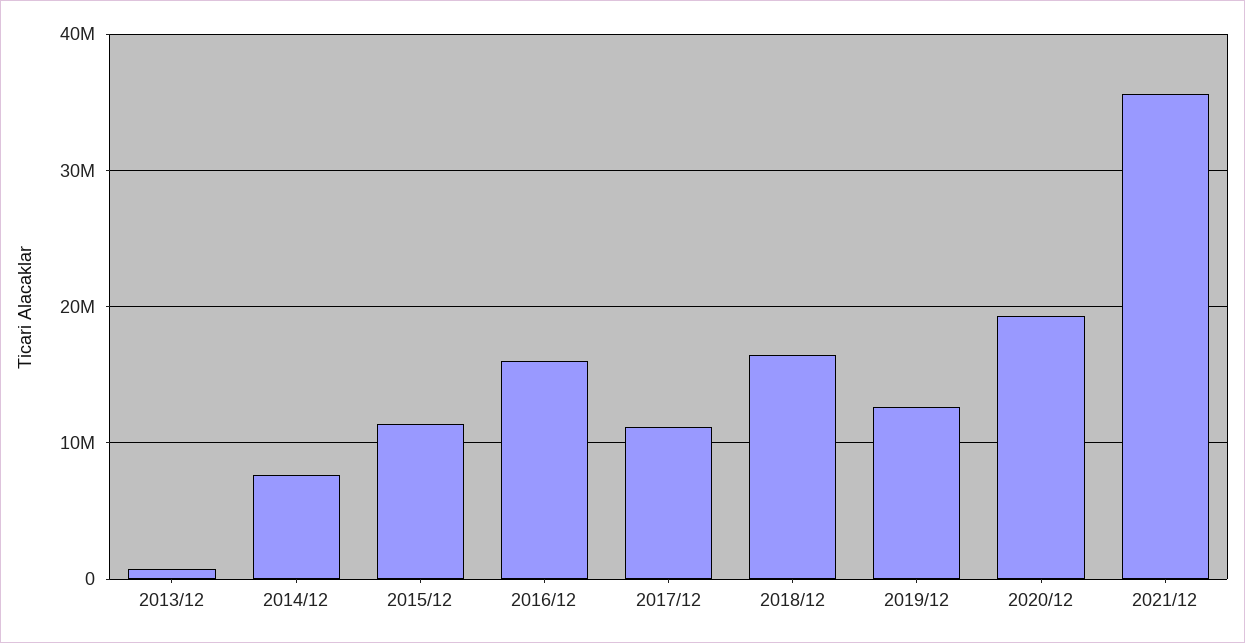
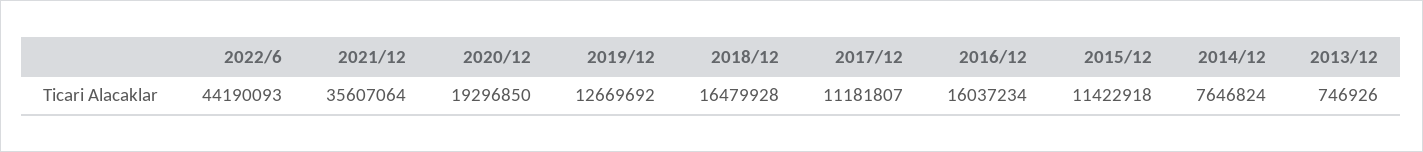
2022/6: none -> 44190093

